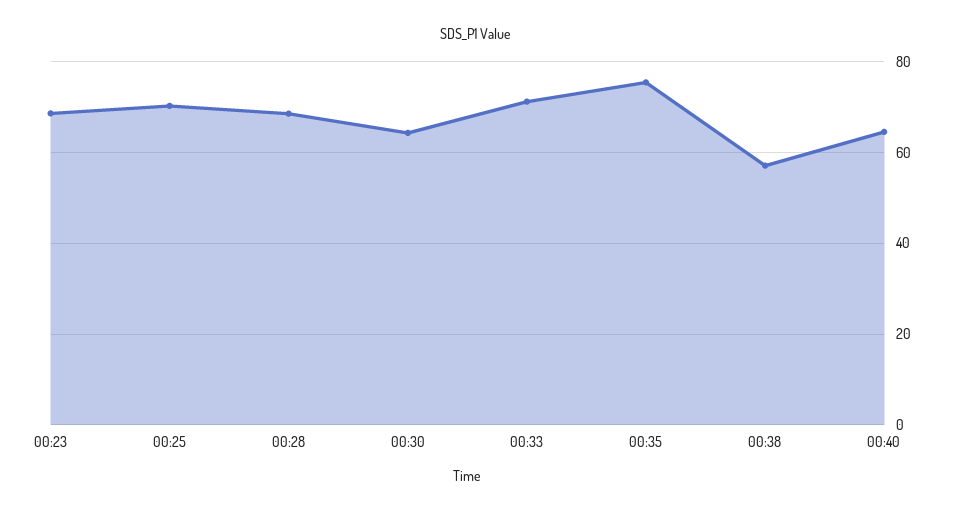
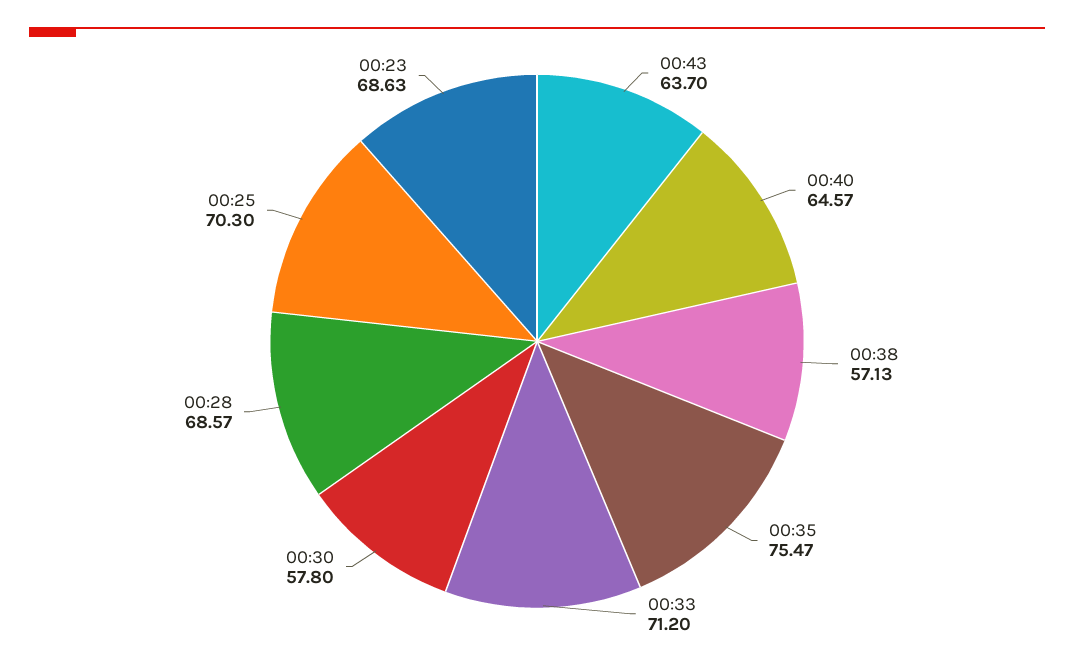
00:30: 64 -> 57.8
00:43: none -> 63.7

